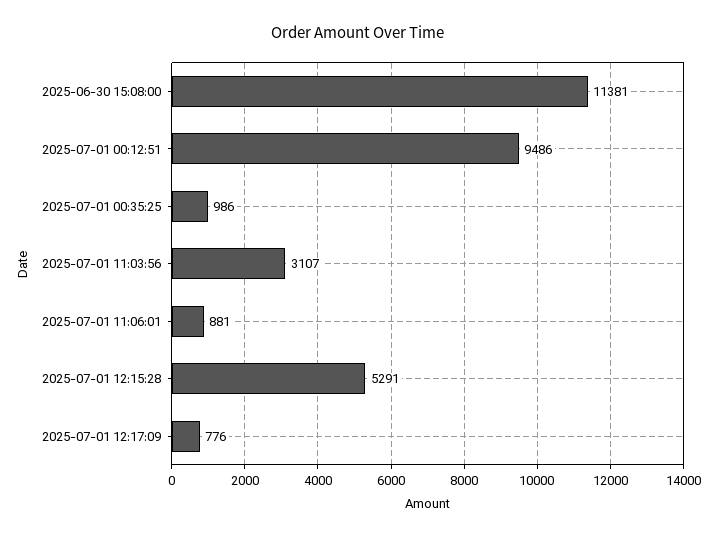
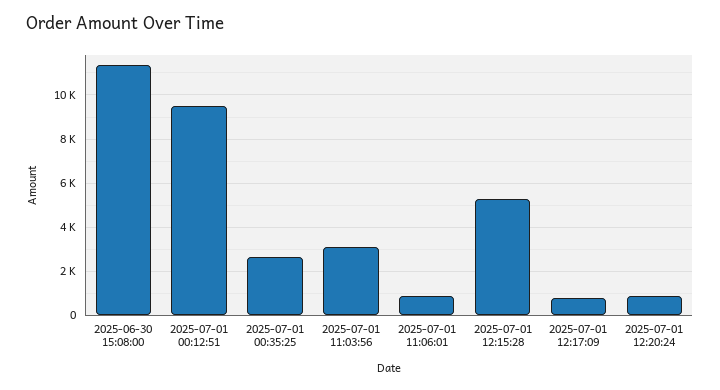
2025-07-01 00:35:25: 986 -> 2500
2025-07-01 12:20:24: none -> 1000

